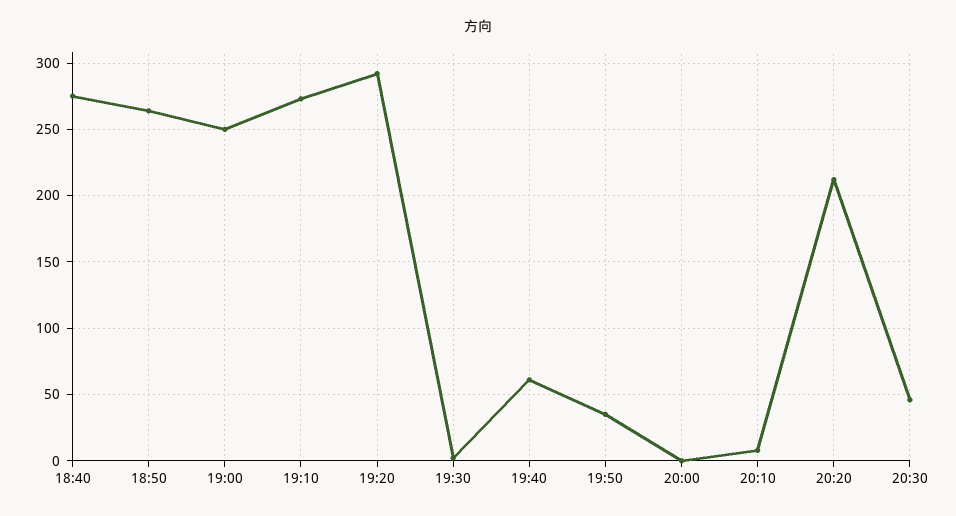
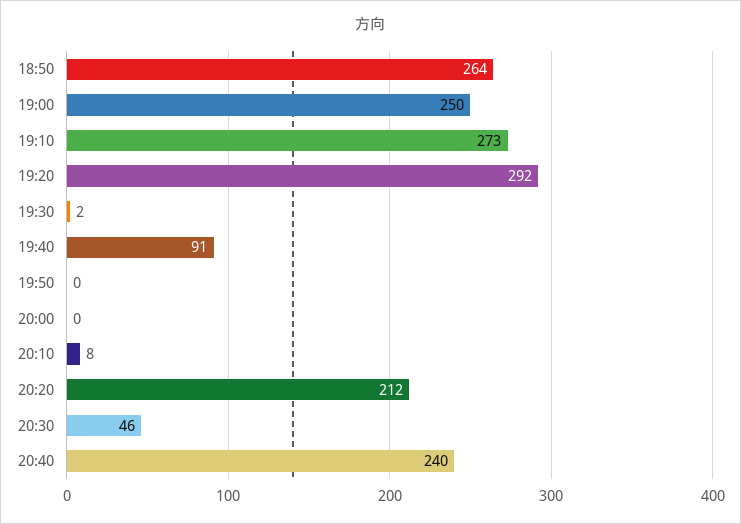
18:40: 275 -> none
19:40: 60 -> 91
19:50: 35 -> 0
20:40: none -> 240

